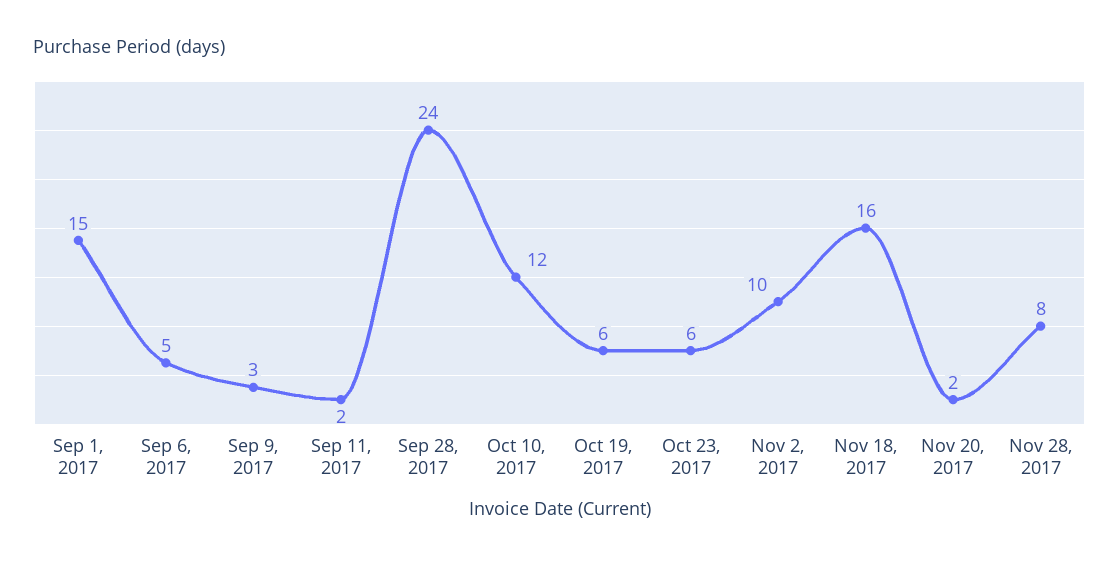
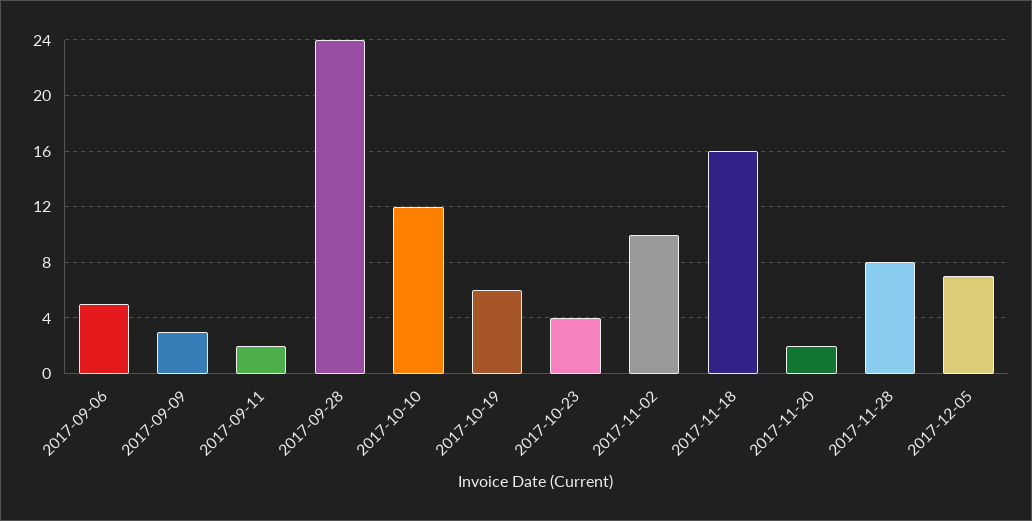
Sep 1, 2017: 15 -> none
Oct 23, 2017: 6 -> 4
2017-12-05: none -> 7

